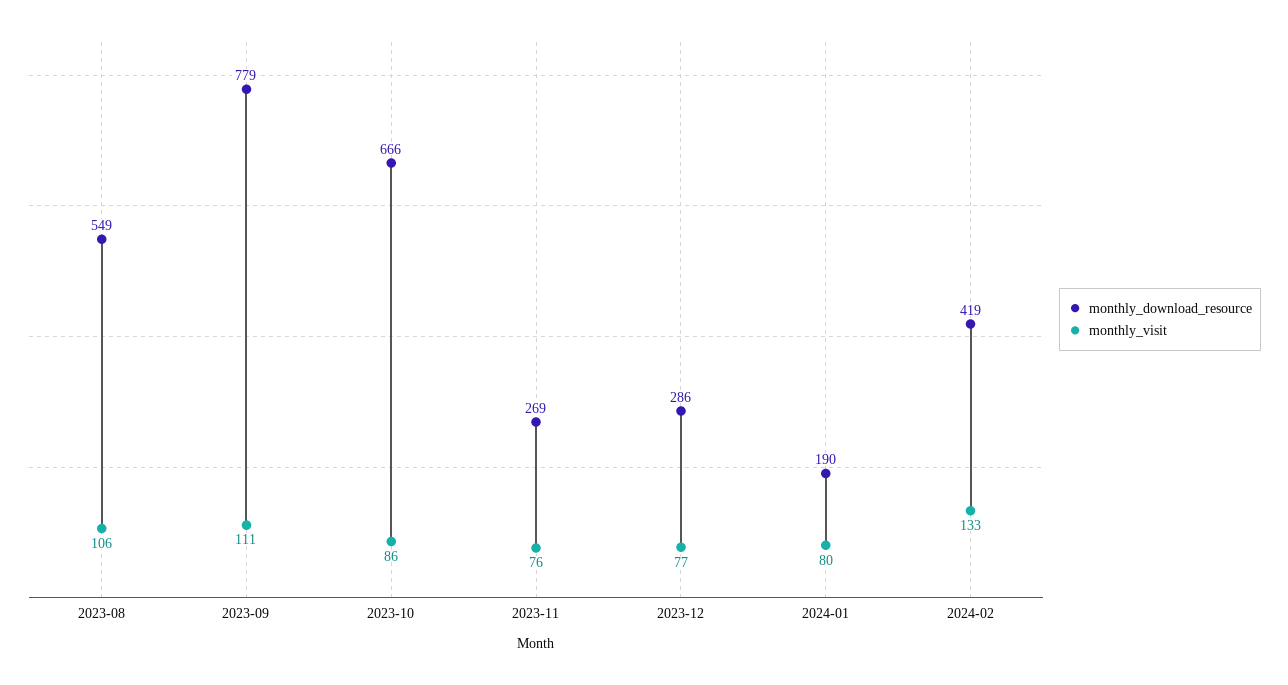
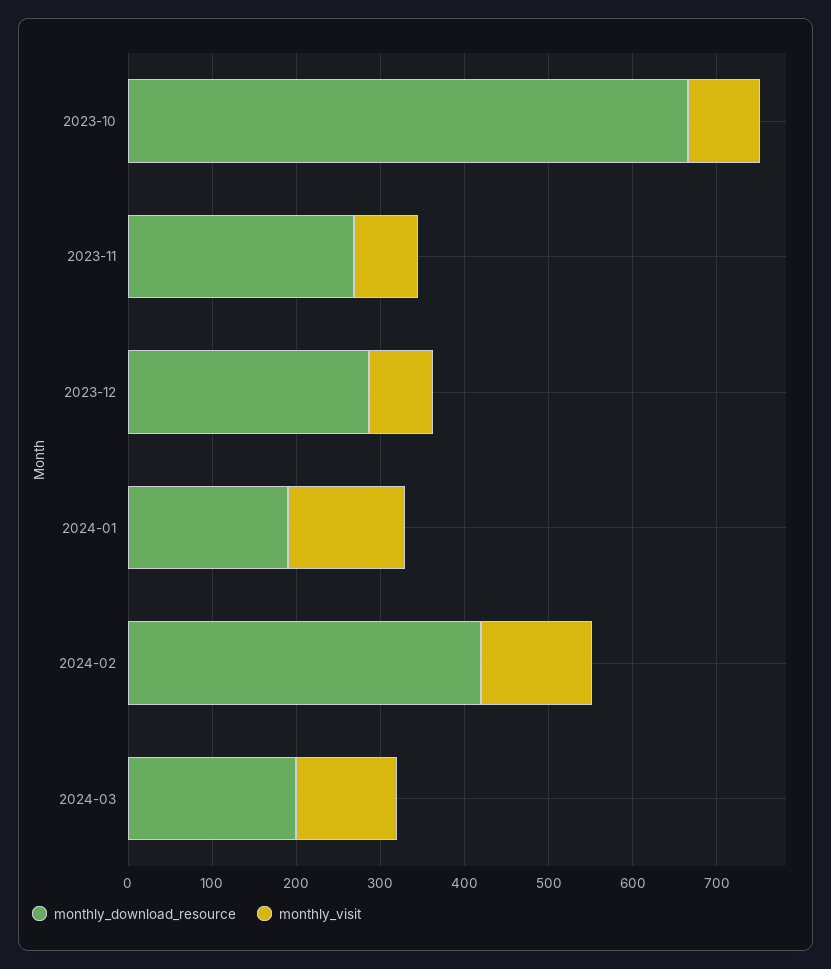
monthly_download_resource, 2023-08: 549 -> none
monthly_visit, 2023-08: 106 -> none
monthly_download_resource, 2023-09: 779 -> none
monthly_visit, 2023-09: 111 -> none
monthly_visit, 2024-01: 80 -> 140
monthly_download_resource, 2024-03: none -> 200
monthly_visit, 2024-03: none -> 120

